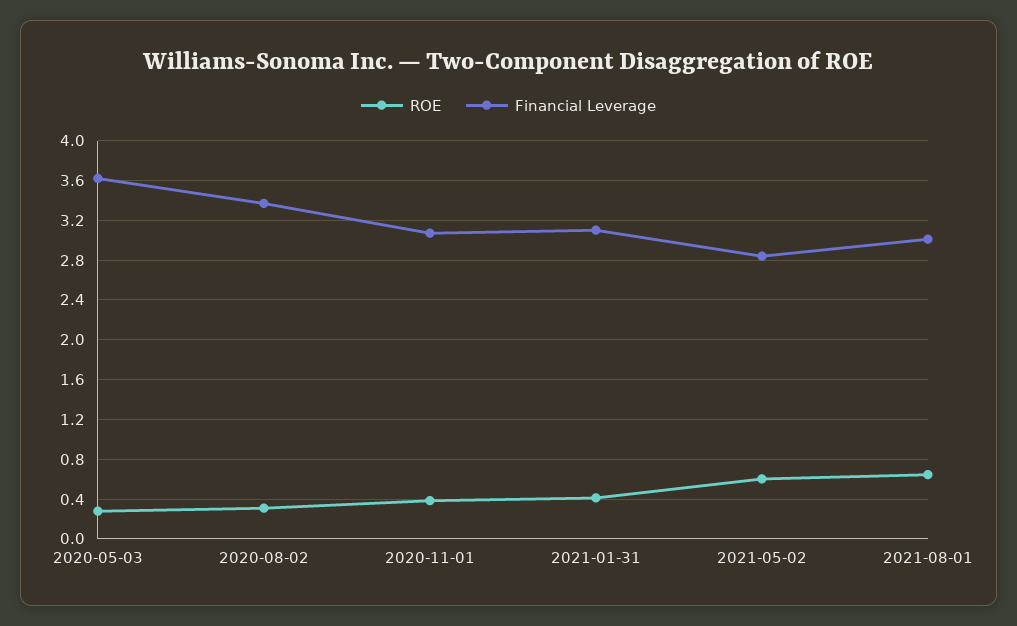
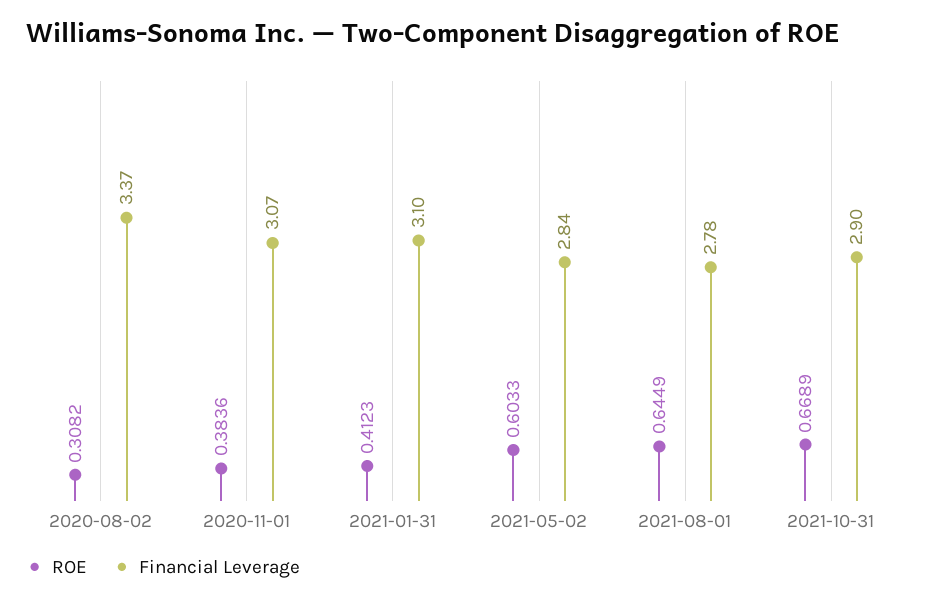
ROE, 2020-05-03: 0.3 -> none
Financial Leverage, 2020-05-03: 3.6 -> none
Financial Leverage, 2021-08-01: 3 -> 2.78
ROE, 2021-10-31: none -> 0.6689
Financial Leverage, 2021-10-31: none -> 2.9

